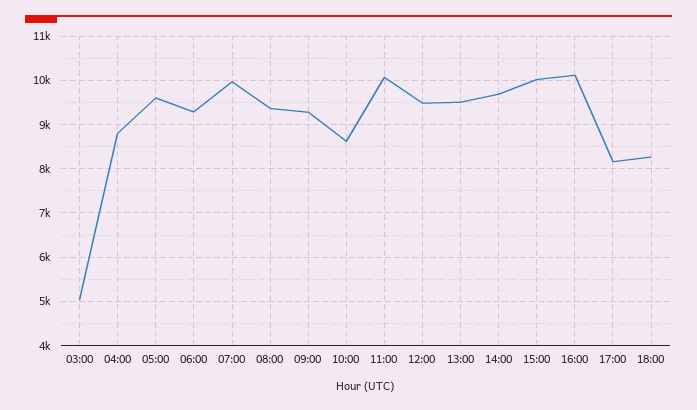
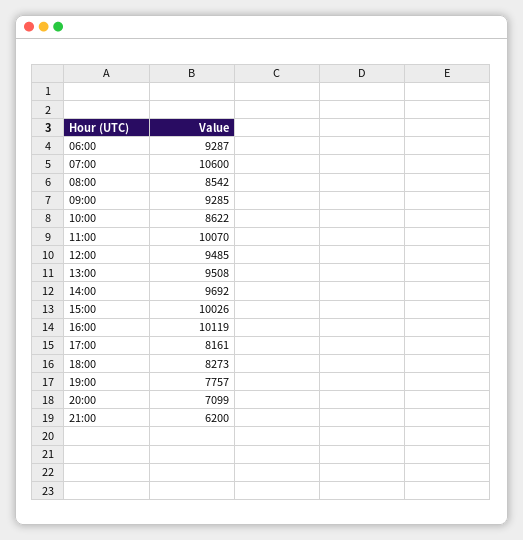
03:00: 5000 -> none
04:00: 8800 -> none
05:00: 9600 -> none
07:00: 10000 -> 10600
08:00: 9400 -> 8542
19:00: none -> 7757
20:00: none -> 7099
21:00: none -> 6200

